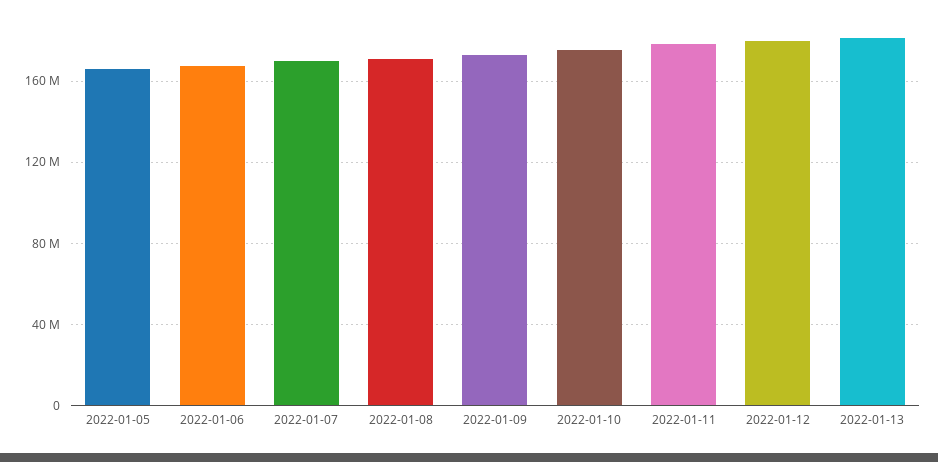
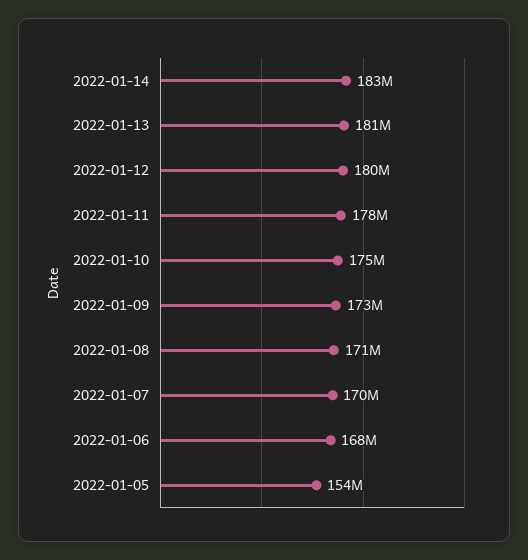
2022-01-05: 165000000 -> 154000000
2022-01-14: none -> 183000000

